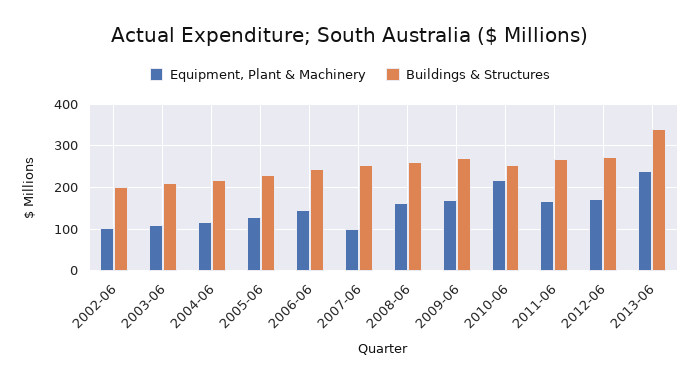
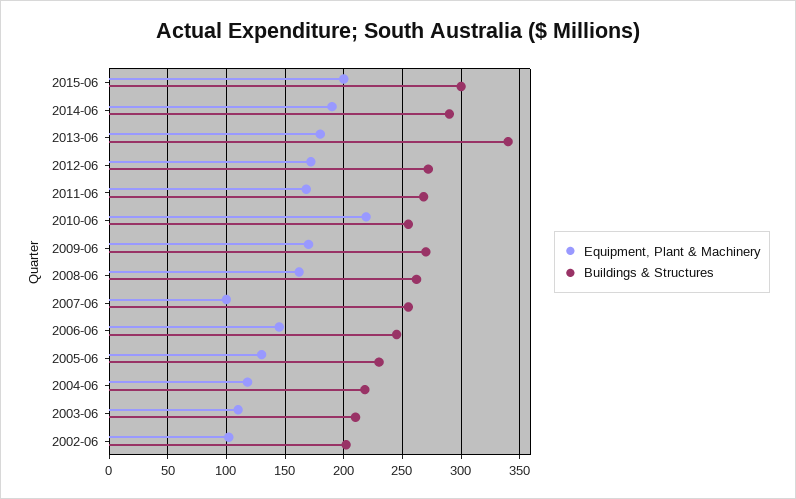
Equipment, Plant & Machinery, 2013-06: 240 -> 180
Equipment, Plant & Machinery, 2015-06: none -> 200
Buildings & Structures, 2015-06: none -> 300
Equipment, Plant & Machinery, 2014-06: none -> 190
Buildings & Structures, 2014-06: none -> 290

